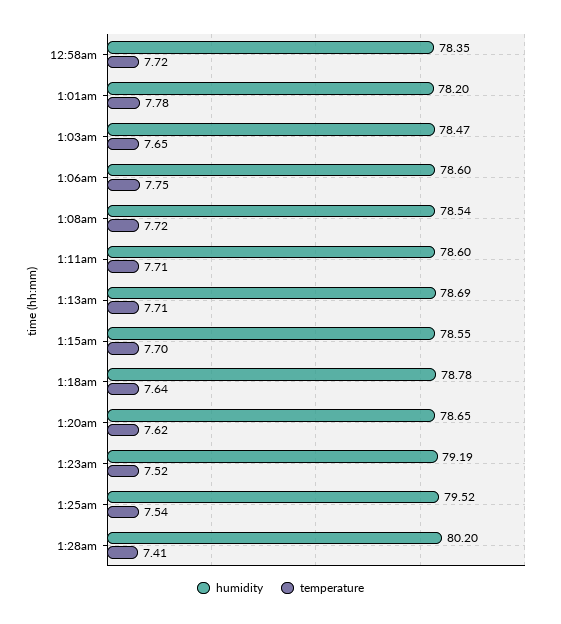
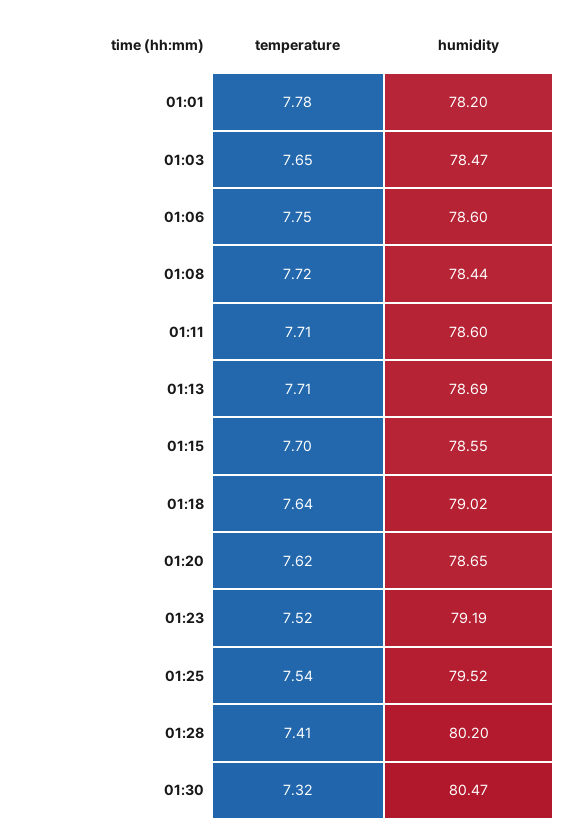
humidity, 12:58am: 78.35 -> none
temperature, 12:58am: 7.72 -> none
humidity, 1:08am: 78.54 -> 78.44
humidity, 1:18am: 78.78 -> 79.02
temperature, 01:30: none -> 7.32
humidity, 01:30: none -> 80.47

